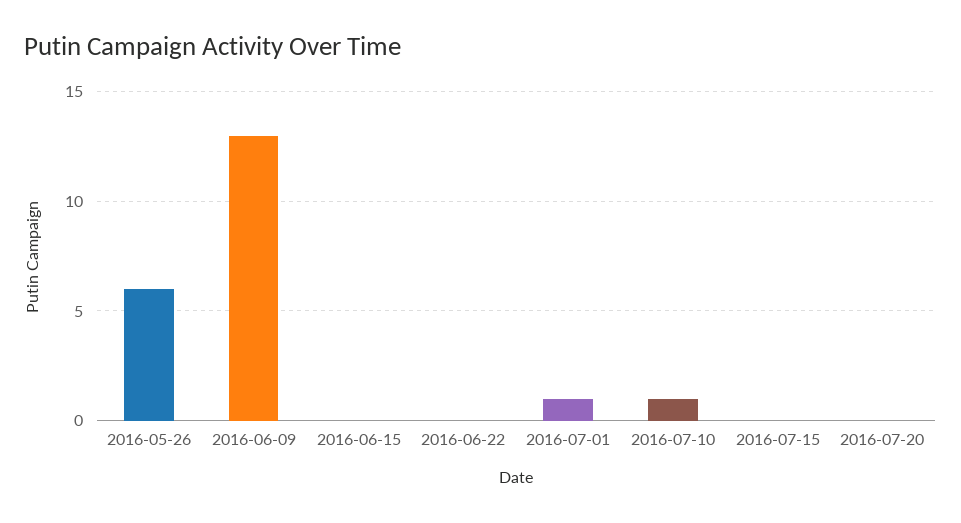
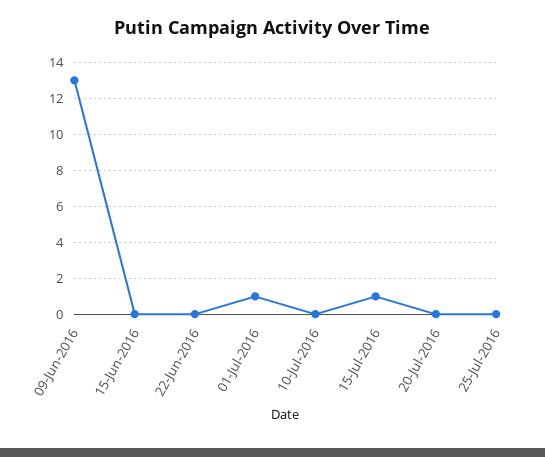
2016-05-26: 6 -> none
2016-07-10: 1 -> 0
2016-07-15: 0 -> 1
25-Jul-2016: none -> 0

